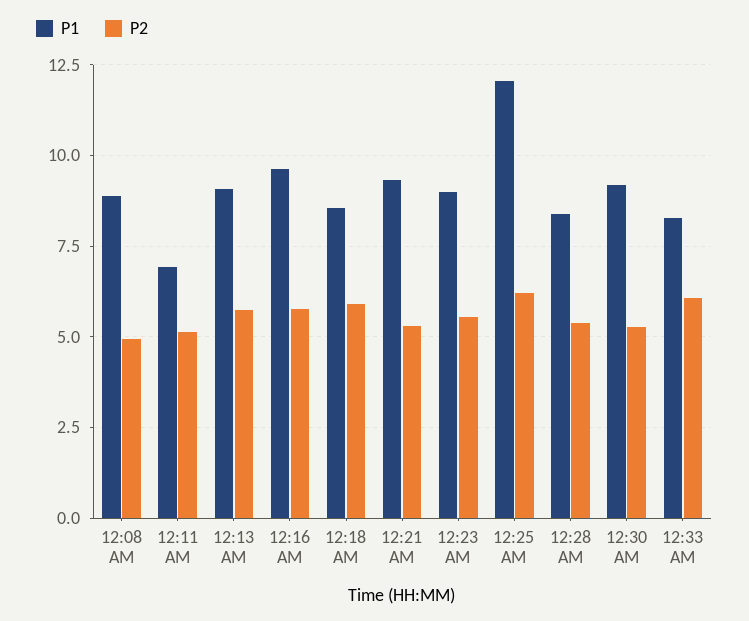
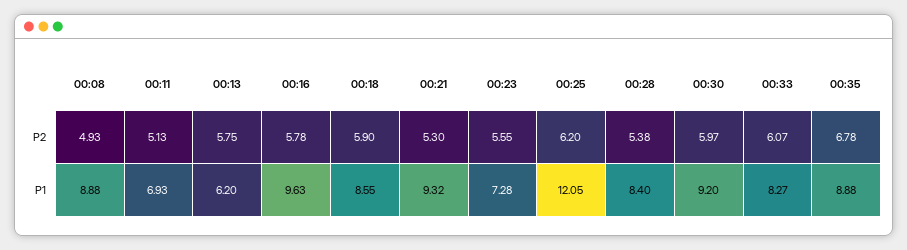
P1, 12:13 AM: 9 -> 6.2
P1, 12:23 AM: 9 -> 7.28
P2, 12:30 AM: 5.25 -> 5.97
P2, 00:35: none -> 6.78
P1, 00:35: none -> 8.88

